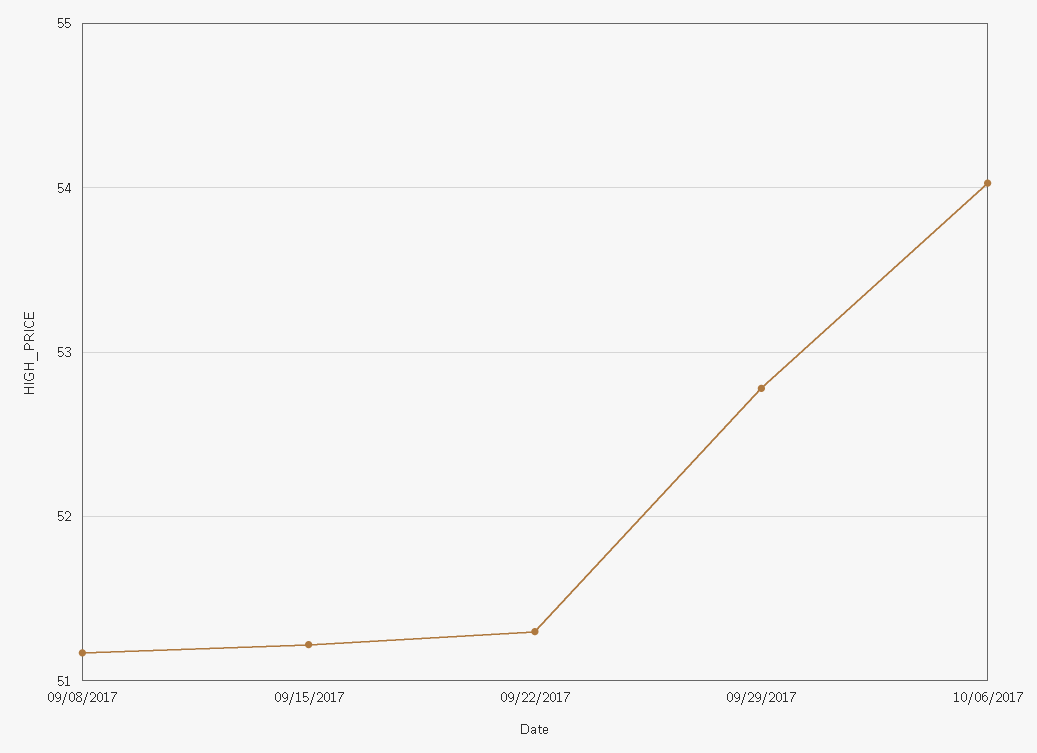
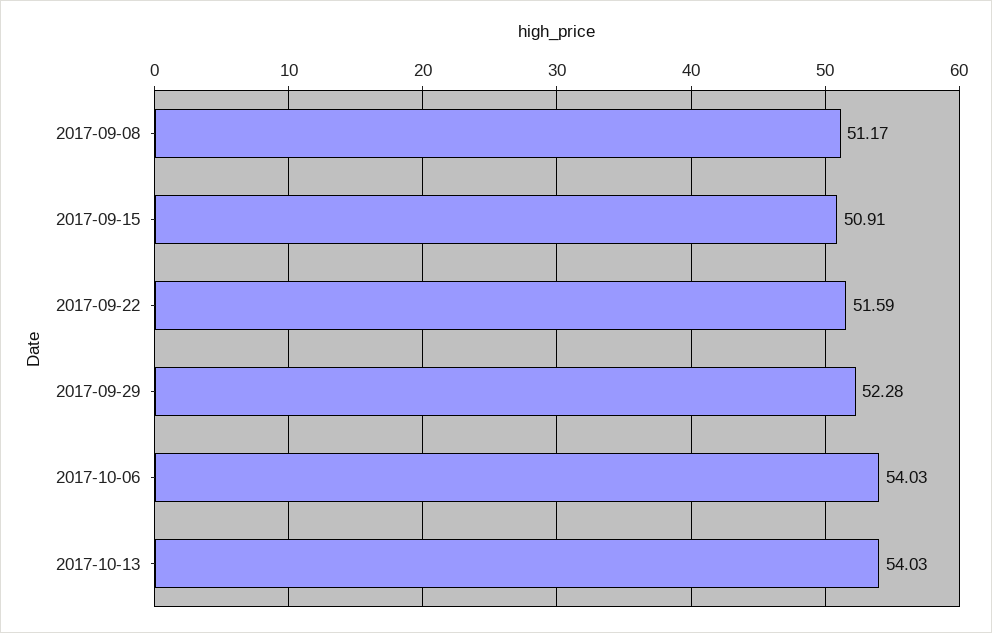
09/15/2017: 51.2 -> 50.91
09/22/2017: 51.3 -> 51.59
09/29/2017: 52.8 -> 52.28
2017-10-13: none -> 54.03

